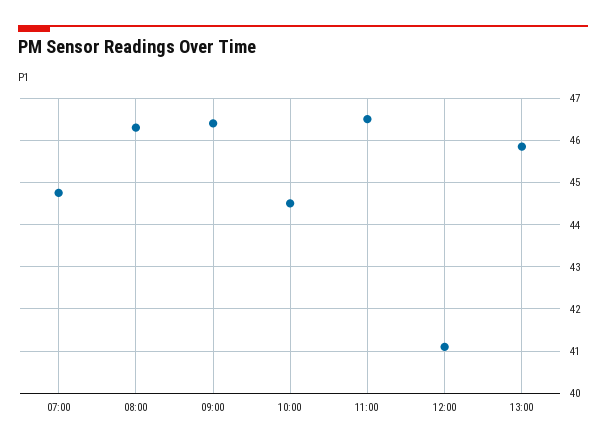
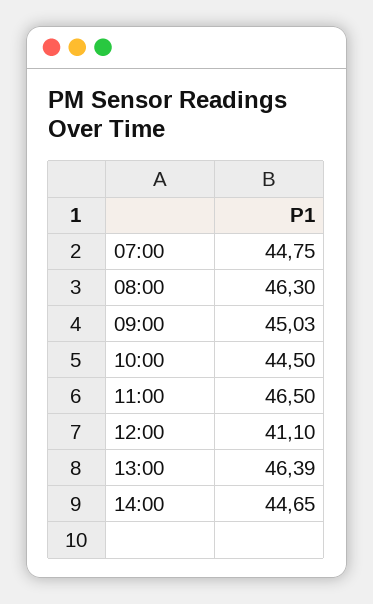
09:00: 46.4 -> 45.03
13:00: 45.8 -> 46.39
14:00: none -> 44.65

